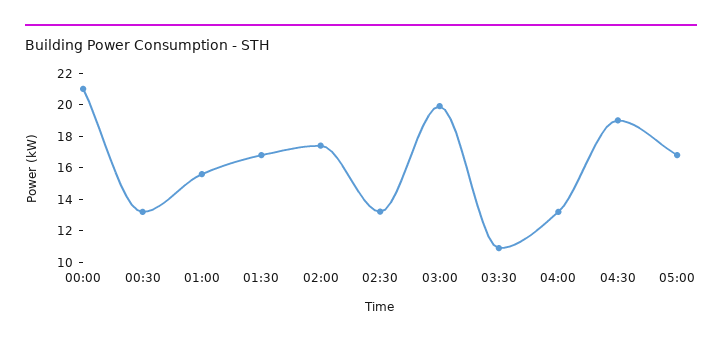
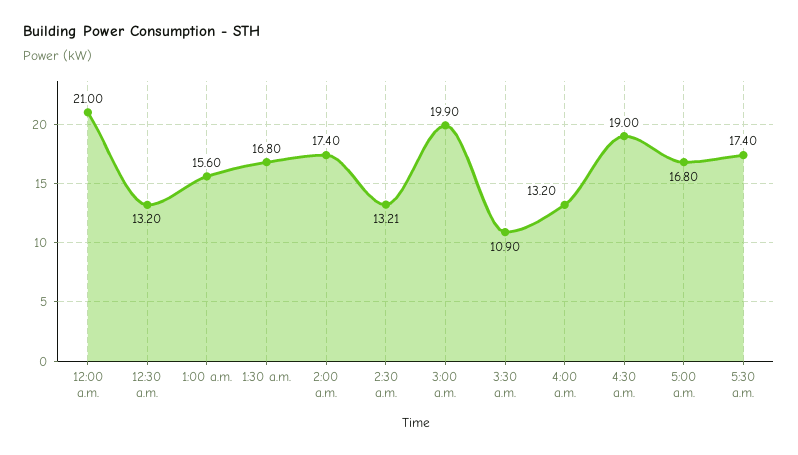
5:30 a.m.: none -> 17.4

